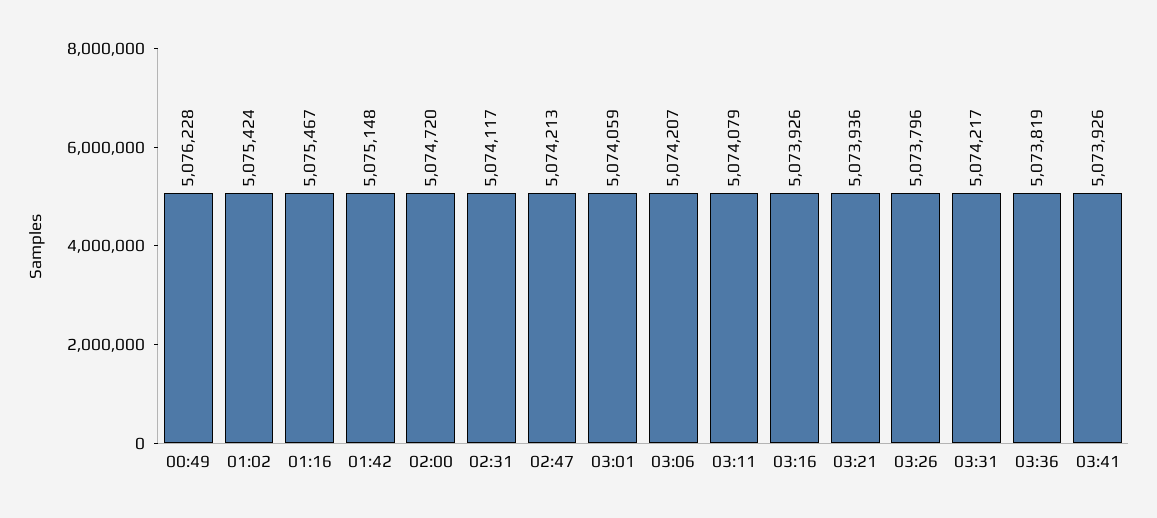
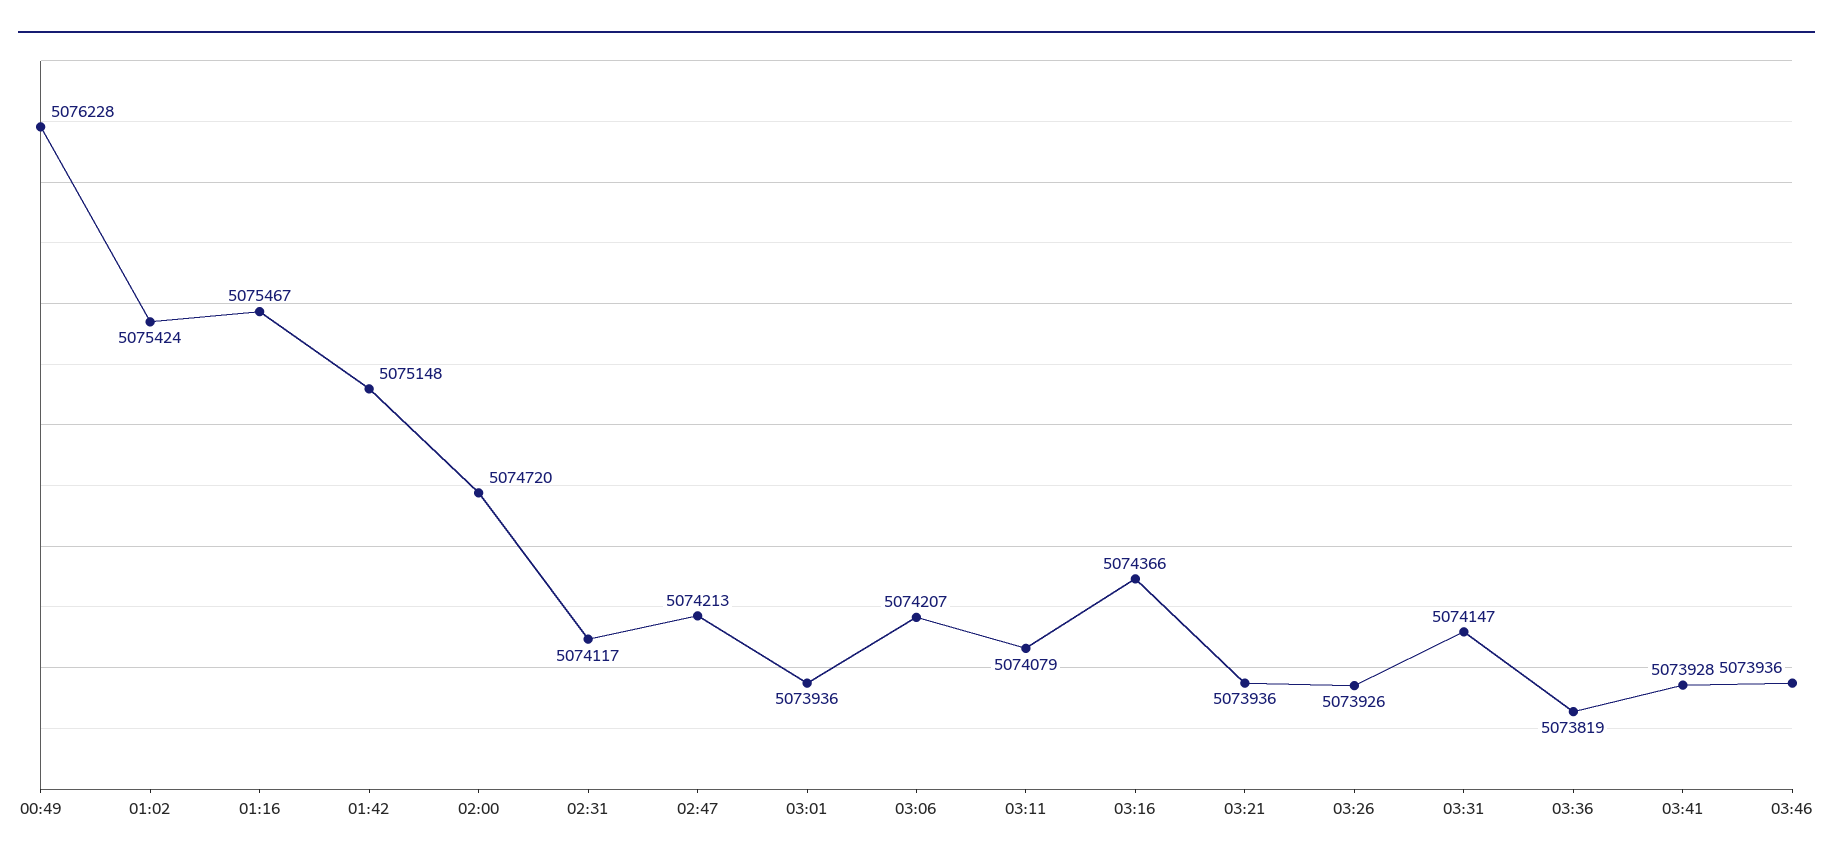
03:01: 5074059 -> 5073936
03:16: 5073926 -> 5074366
03:26: 5073796 -> 5073926
03:31: 5074217 -> 5074147
03:41: 5073926 -> 5073928
03:46: none -> 5073936

